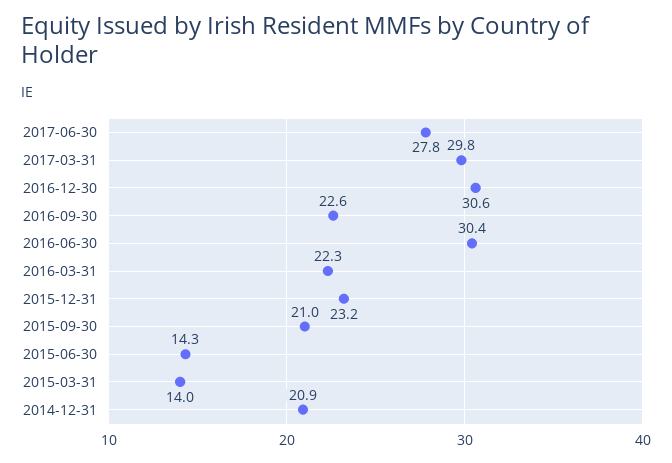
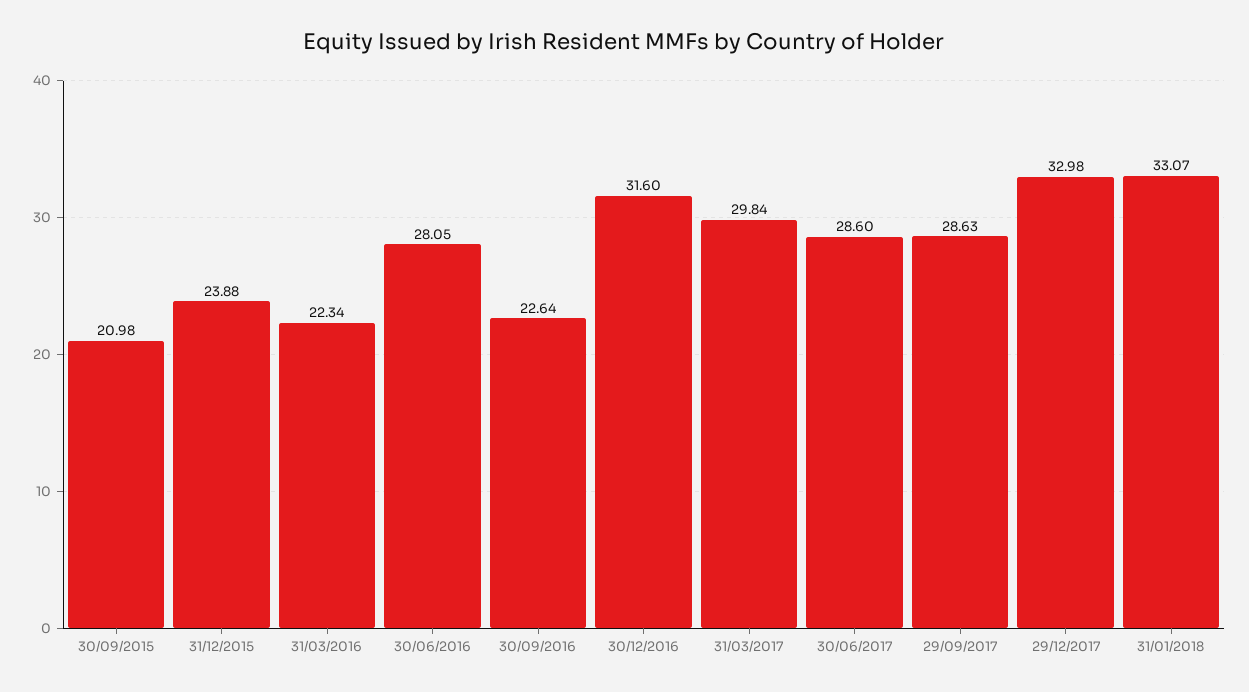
2017-06-30: 27.8 -> 28.6
2016-12-30: 30.6 -> 31.6
2016-06-30: 30.4 -> 28.05
2015-12-31: 23.2 -> 23.88
2015-06-30: 14.3 -> none
2015-03-31: 14 -> none
2014-12-31: 20.9 -> none
29/09/2017: none -> 28.63
29/12/2017: none -> 32.98
31/01/2018: none -> 33.07

